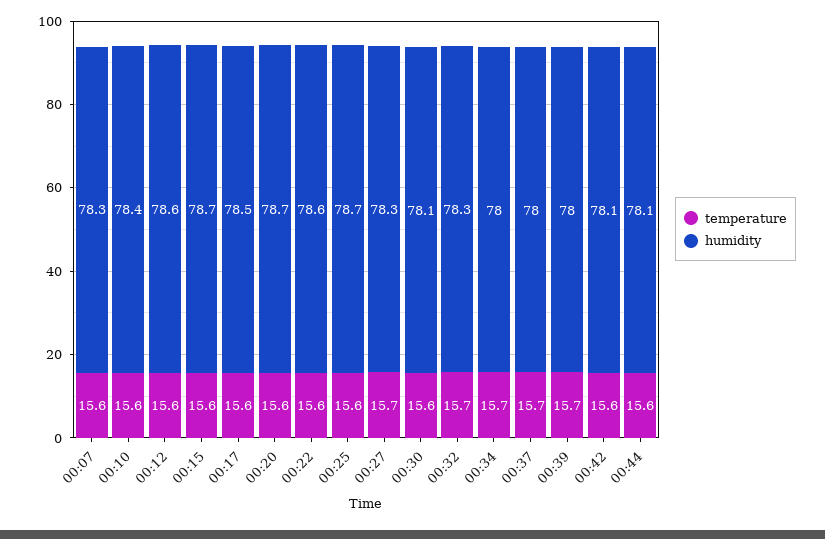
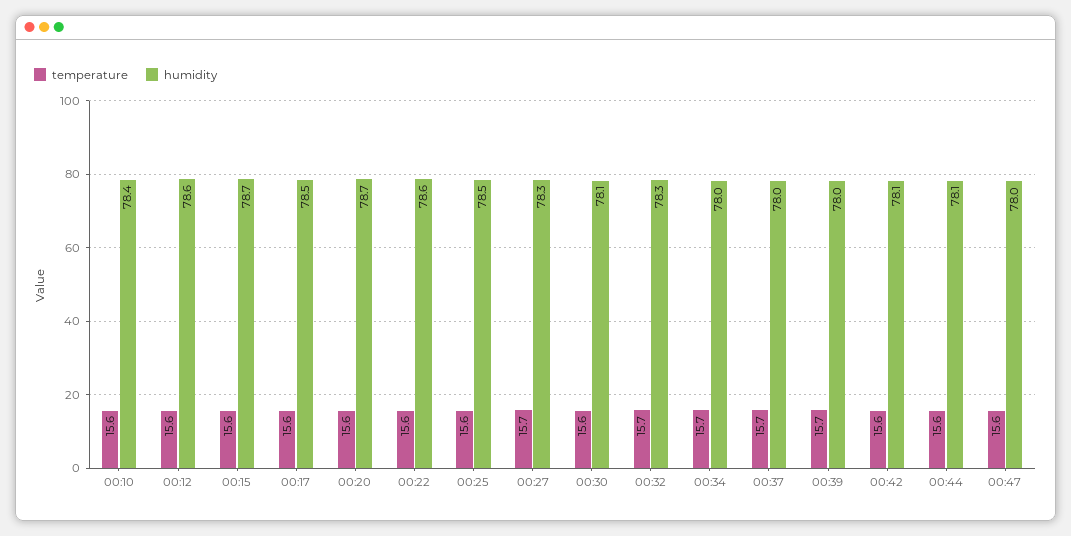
temperature, 00:07: 15.6 -> none
humidity, 00:07: 78.3 -> none
humidity, 00:25: 78.7 -> 78.5
temperature, 00:47: none -> 15.6
humidity, 00:47: none -> 78

